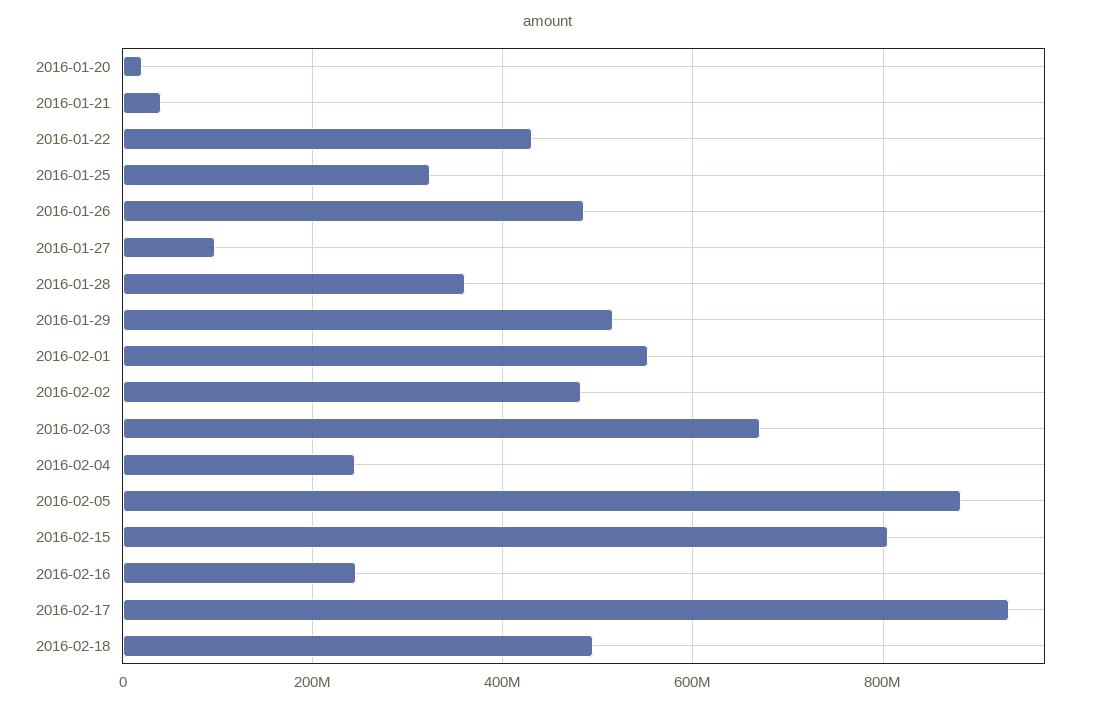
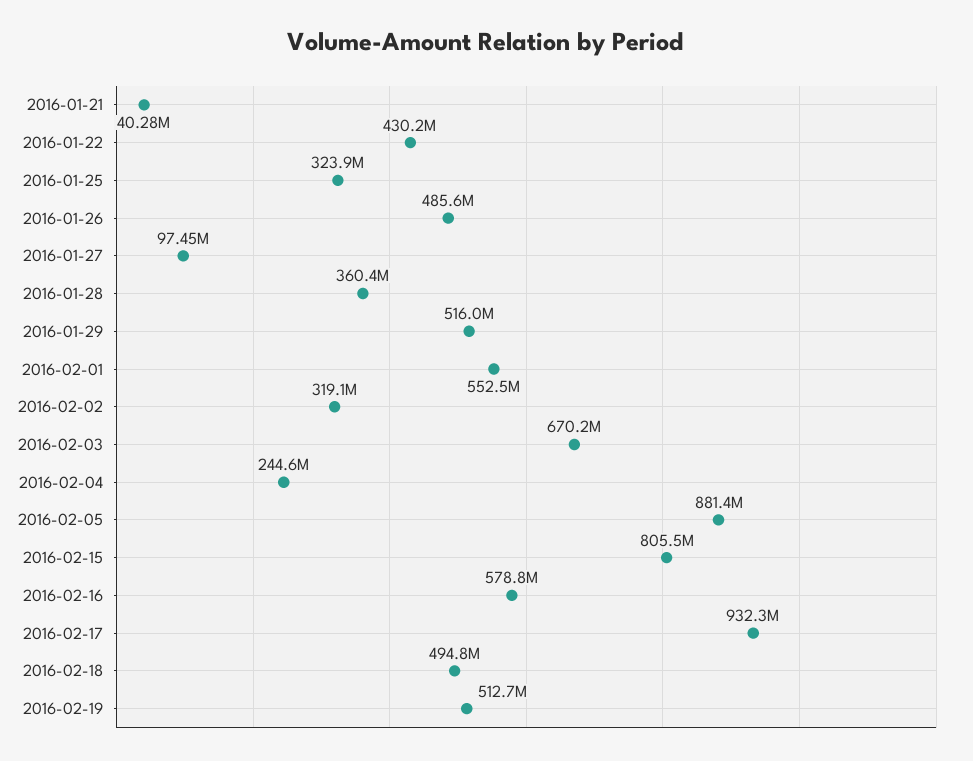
2016-01-20: 20000000 -> none
2016-02-02: 480000000 -> 319100000
2016-02-16: 240000000 -> 578800000
2016-02-19: none -> 512700000

